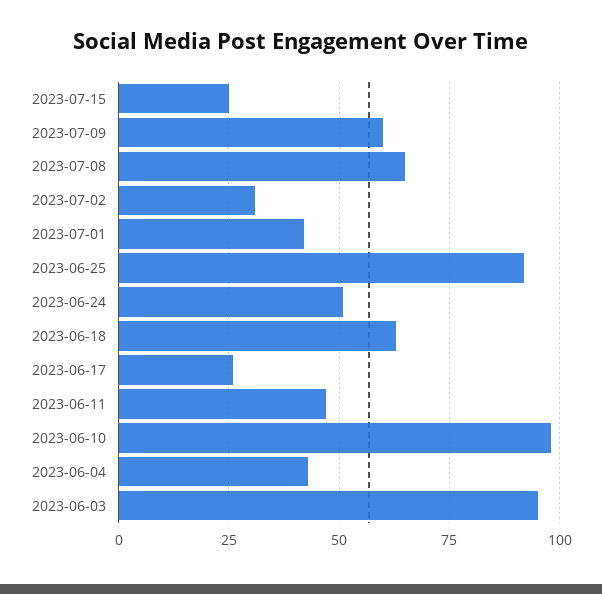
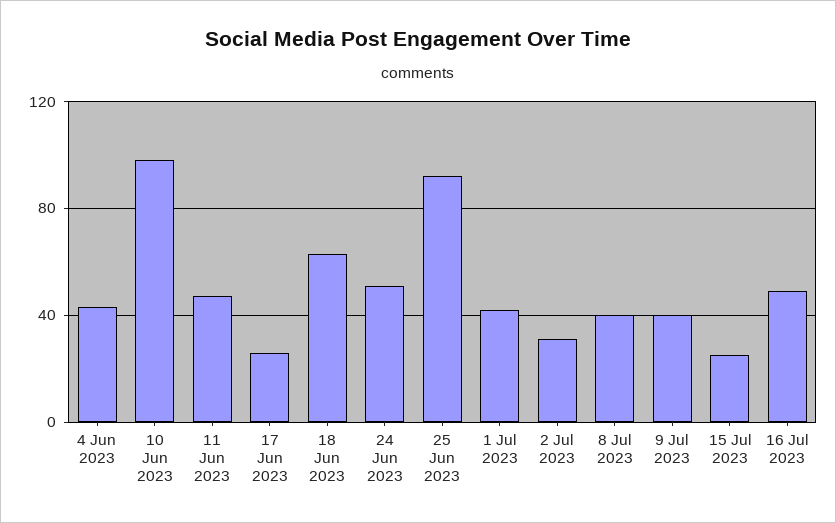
2023-07-09: 60 -> 40
2023-07-08: 65 -> 40
2023-06-03: 95 -> none
16 Jul 2023: none -> 50

